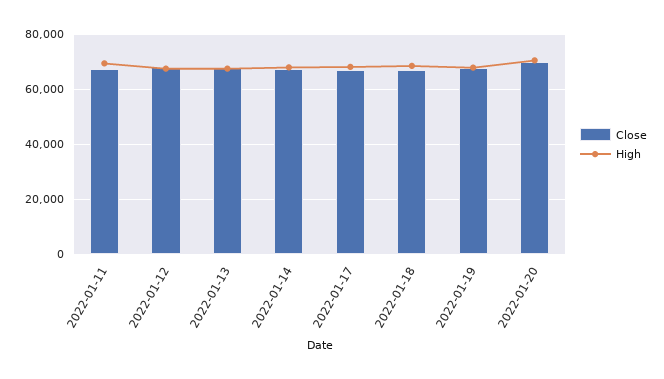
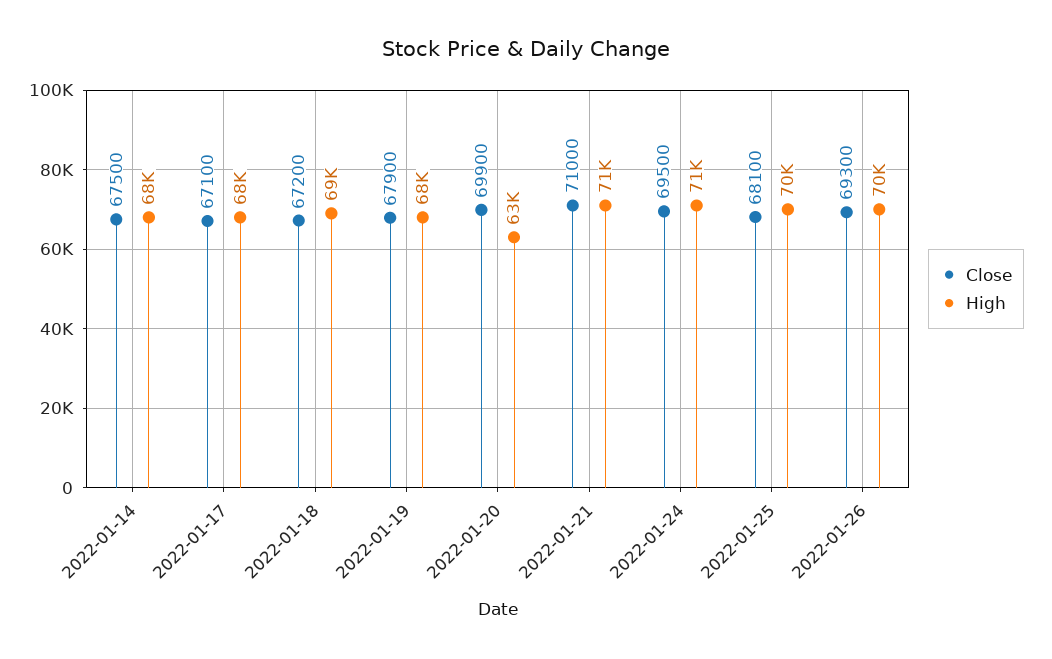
Close, 2022-01-11: 67500 -> none
High, 2022-01-11: 70000 -> none
Close, 2022-01-12: 67500 -> none
High, 2022-01-12: 67500 -> none
Close, 2022-01-13: 67500 -> none
High, 2022-01-13: 67500 -> none
High, 2022-01-20: 70000 -> 63000
Close, 2022-01-21: none -> 71000
High, 2022-01-21: none -> 71000
Close, 2022-01-24: none -> 69500
High, 2022-01-24: none -> 71000
Close, 2022-01-25: none -> 68100
High, 2022-01-25: none -> 70000
Close, 2022-01-26: none -> 69300
High, 2022-01-26: none -> 70000

